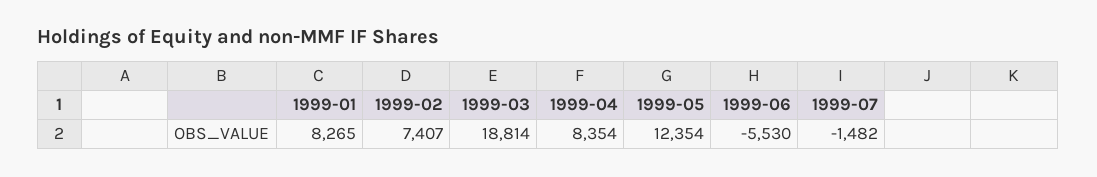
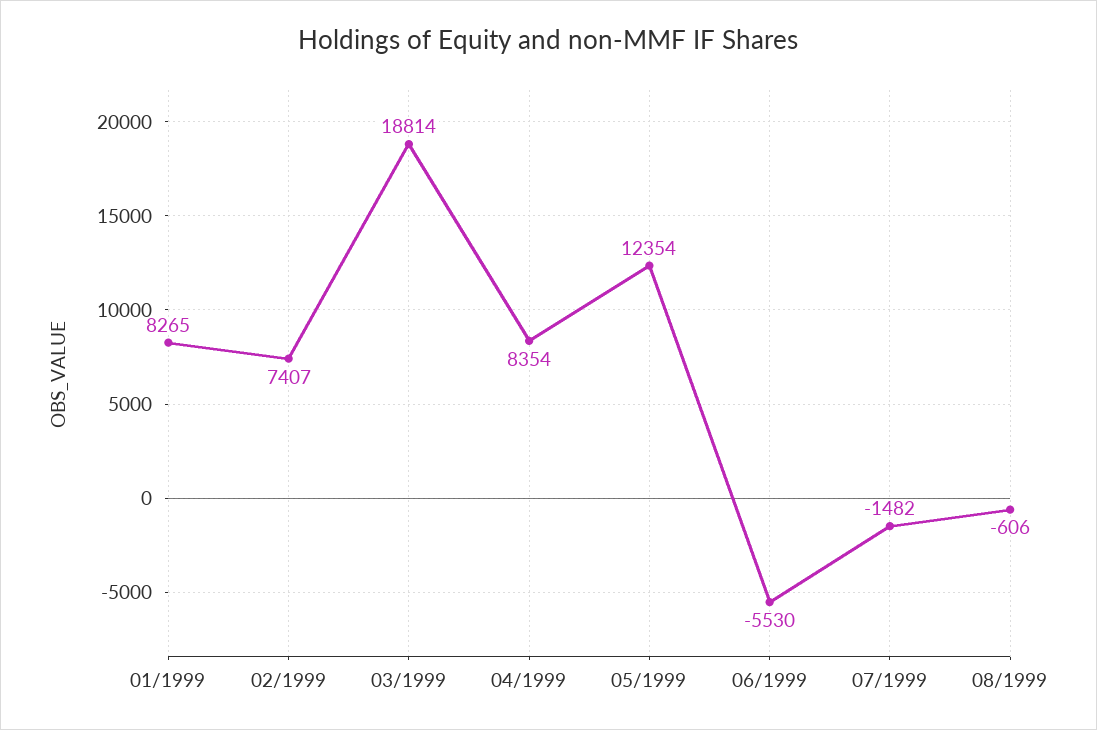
08/1999: none -> -606

